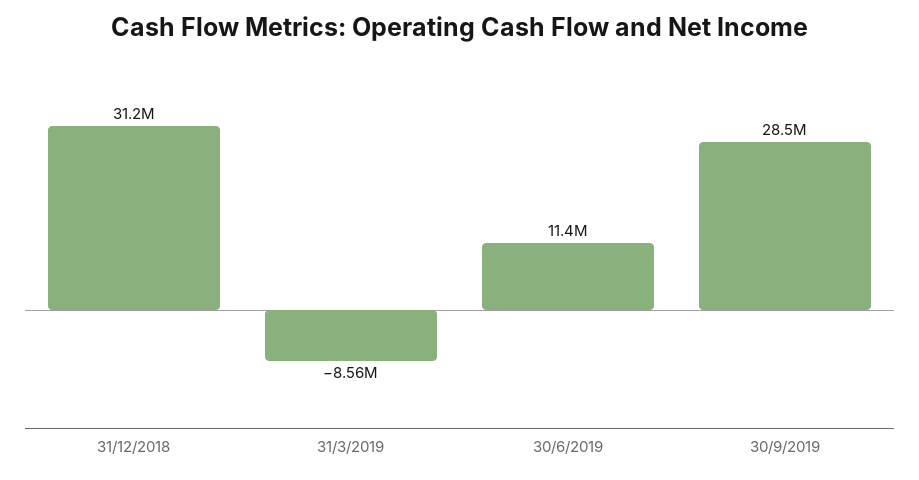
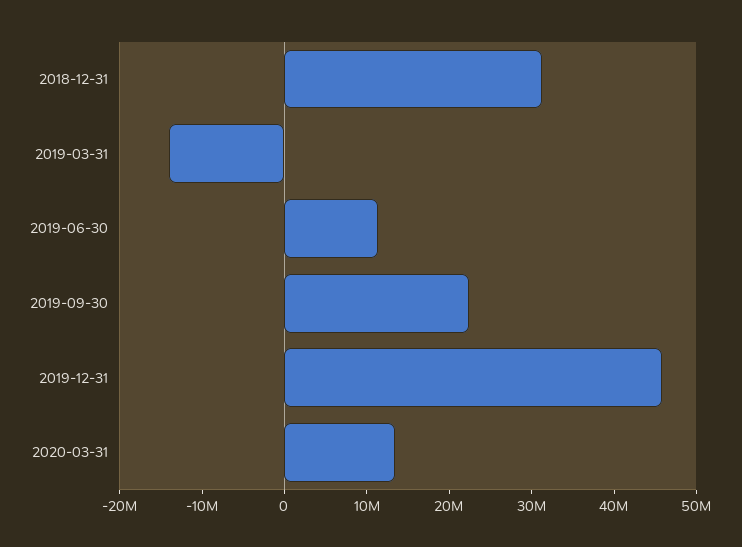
31/3/2019: -8560000 -> -14000000
30/9/2019: 28500000 -> 22000000
2019-12-31: none -> 46000000
2020-03-31: none -> 14000000

